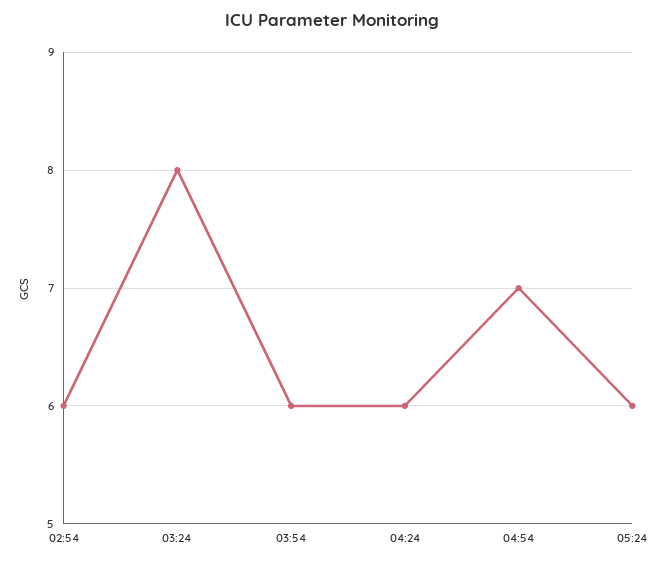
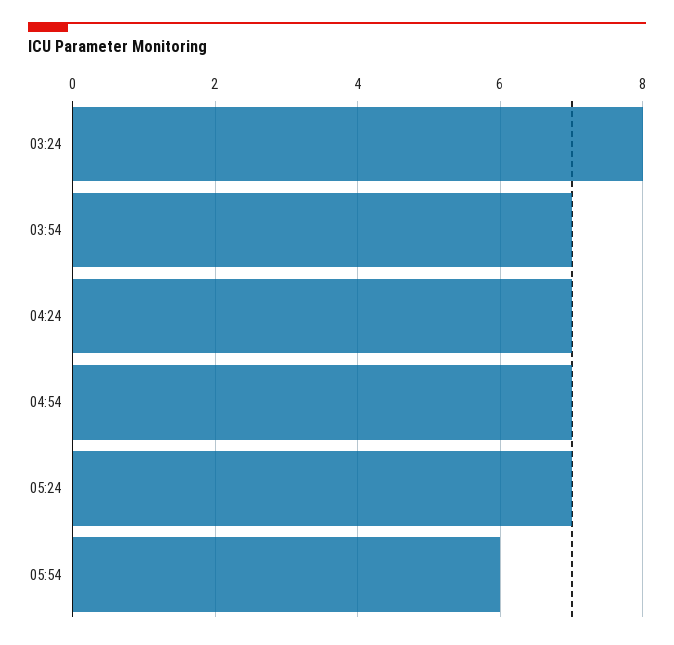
02:54: 6 -> none
03:54: 6 -> 7
04:24: 6 -> 7
05:24: 6 -> 7
05:54: none -> 6

